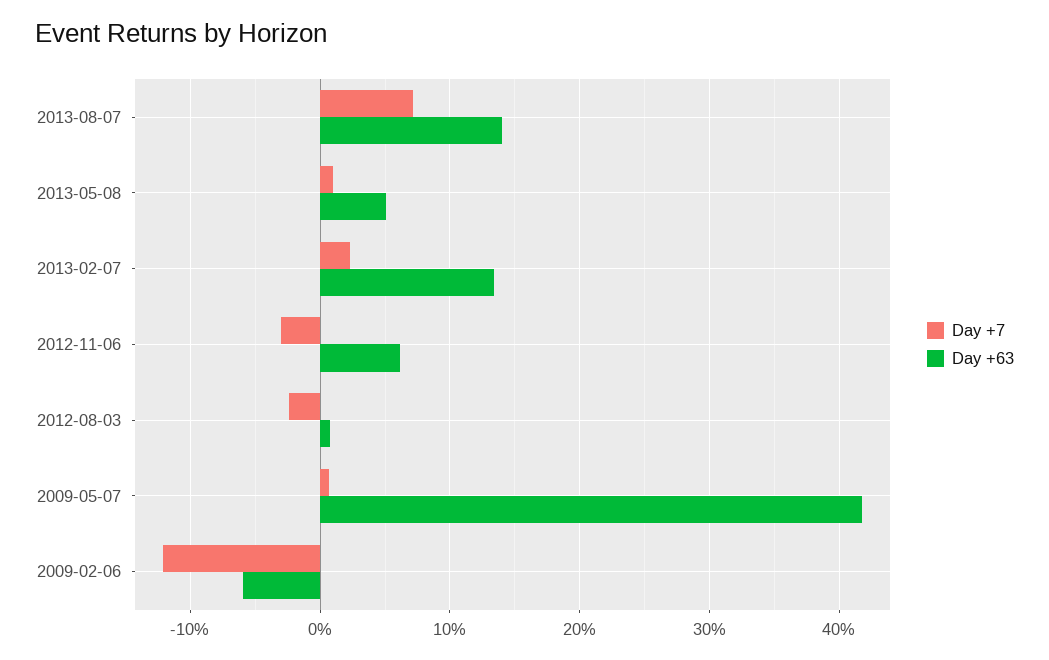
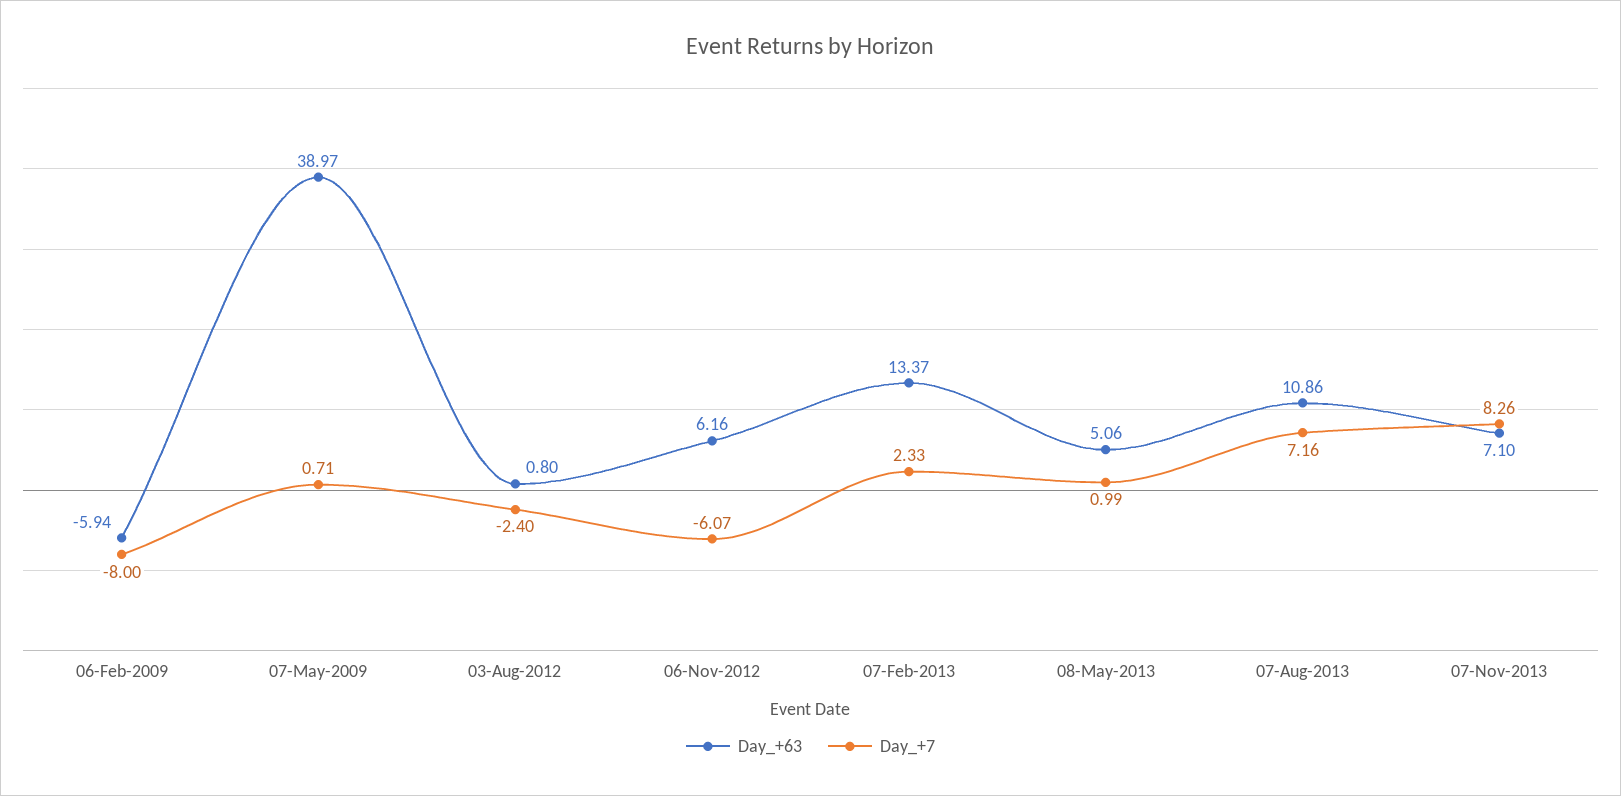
Day +63, 2013-08-07: 14 -> 10.86
Day +7, 2012-11-06: -3 -> -6.07
Day +63, 2009-05-07: 42 -> 38.97
Day +7, 2009-02-06: -12 -> -8
Day +63, 07-Nov-2013: none -> 7.1
Day +7, 07-Nov-2013: none -> 8.26

